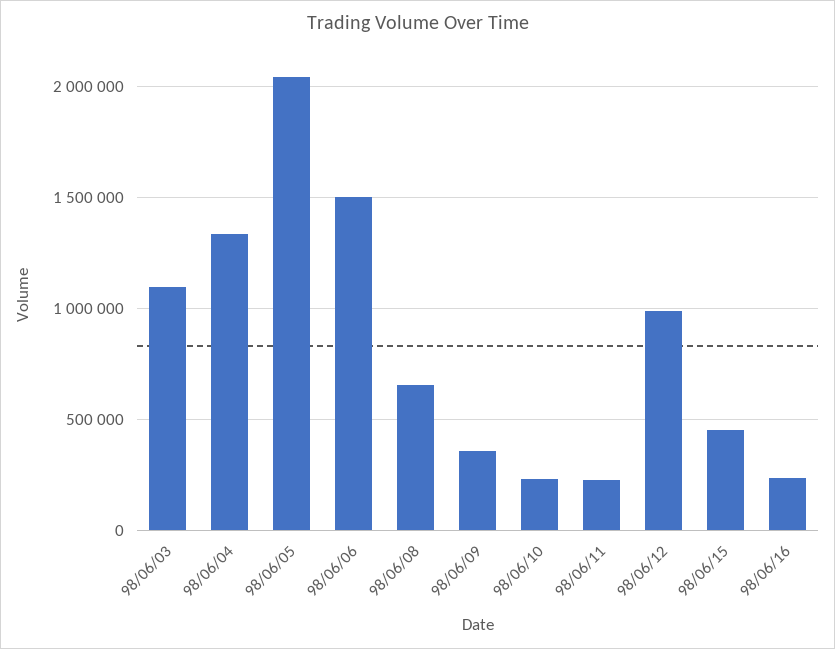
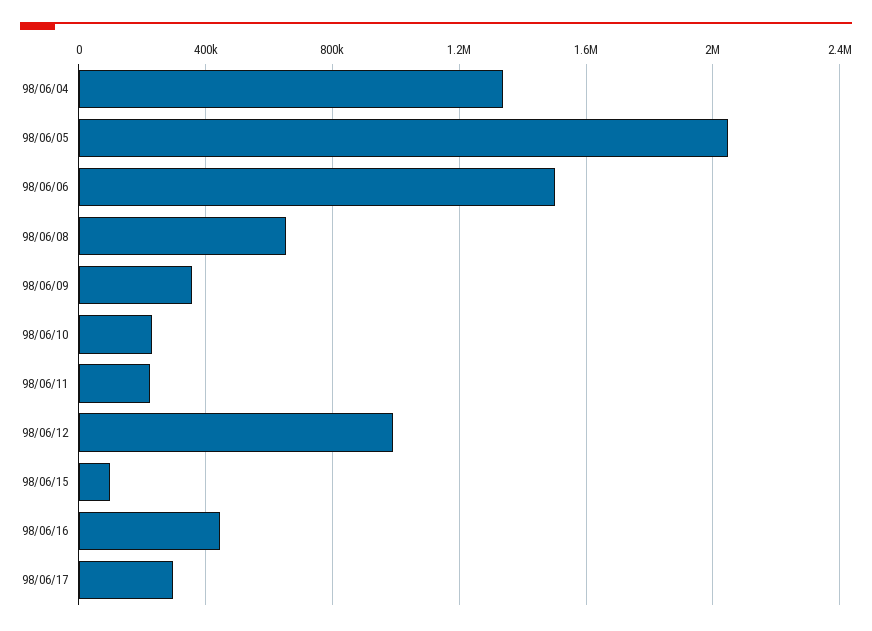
98/06/03: 1100000 -> none
98/06/15: 450000 -> 100000
98/06/16: 250000 -> 450000
98/06/17: none -> 300000

